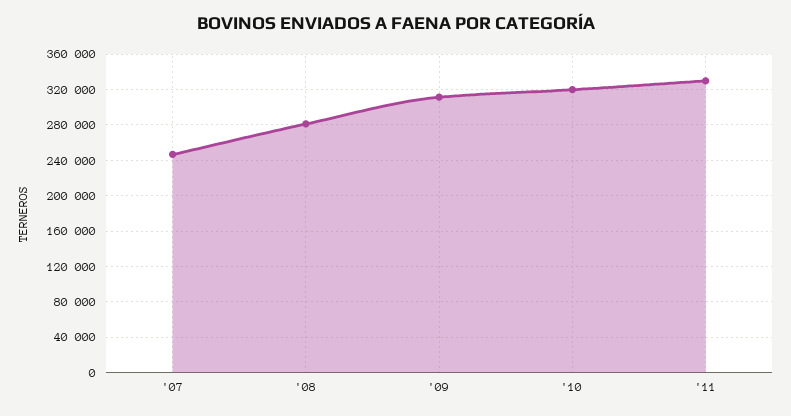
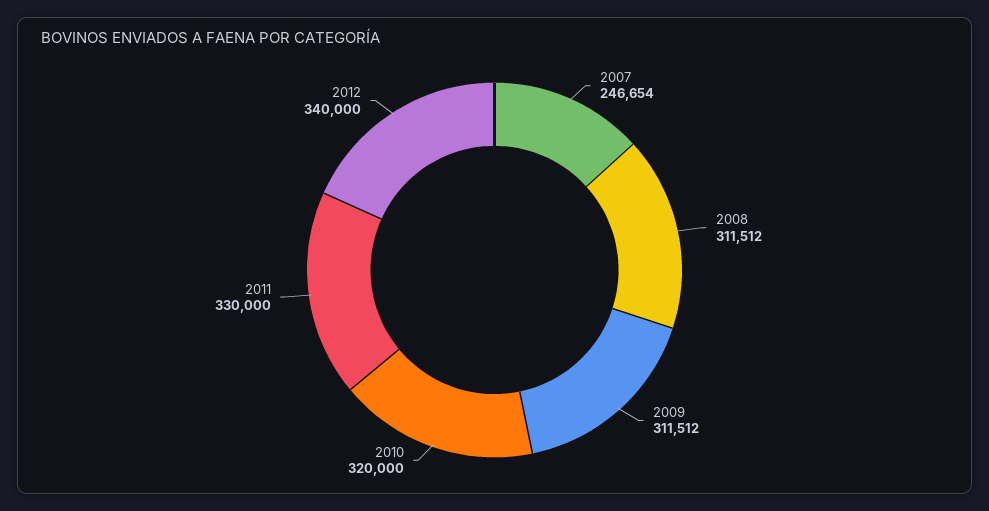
'08: 280000 -> 311512
2012: none -> 340000

